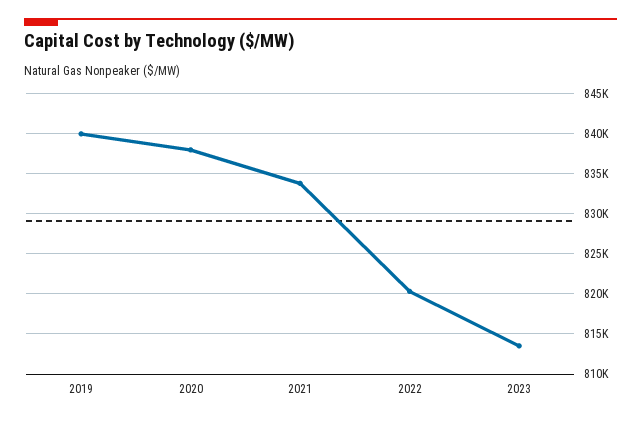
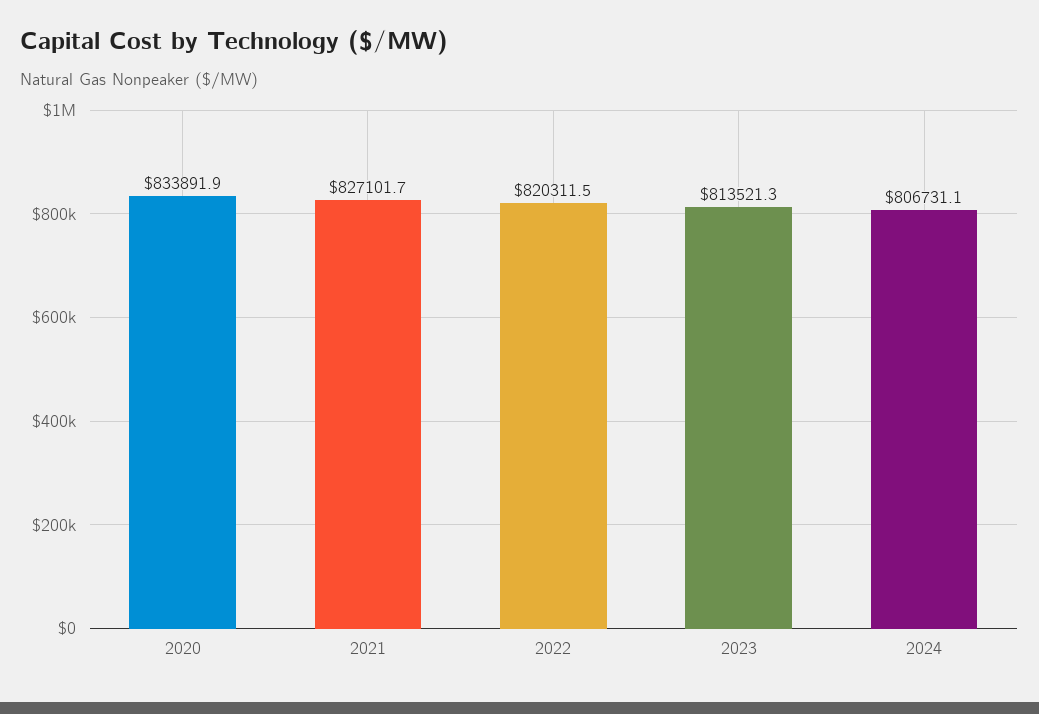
2019: 840000 -> none
2020: 838000 -> 833891.9
2021: 834000 -> 827101.7
2024: none -> 806731.1

